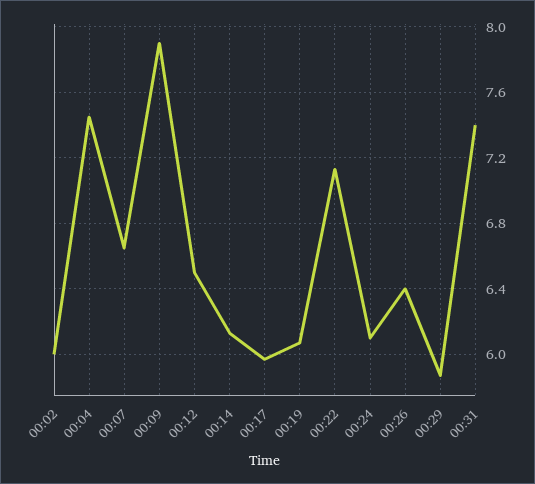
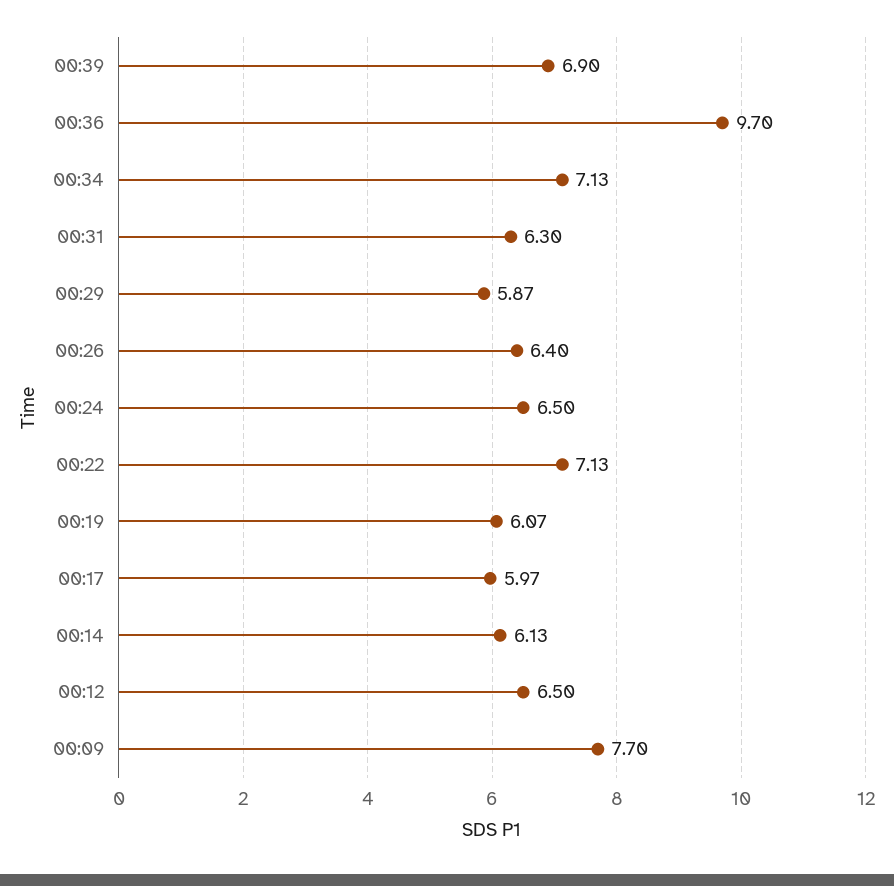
00:02: 6 -> none
00:04: 7.45 -> none
00:07: 6.65 -> none
00:09: 7.9 -> 7.7
00:24: 6.1 -> 6.5
00:31: 7.4 -> 6.3
00:39: none -> 6.9
00:36: none -> 9.7
00:34: none -> 7.13

